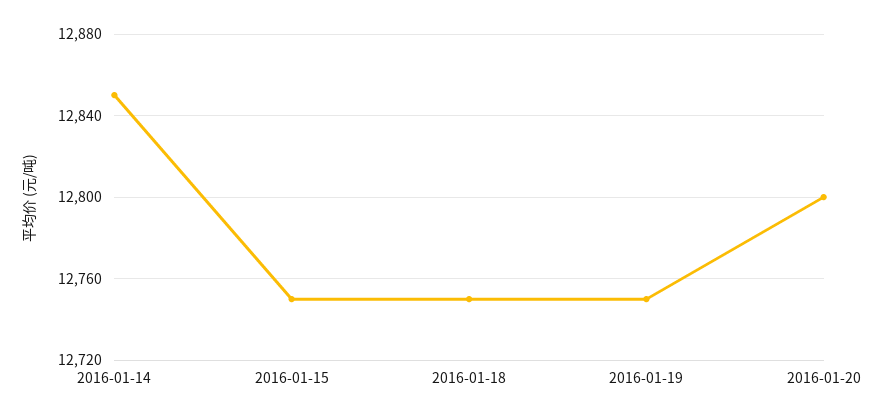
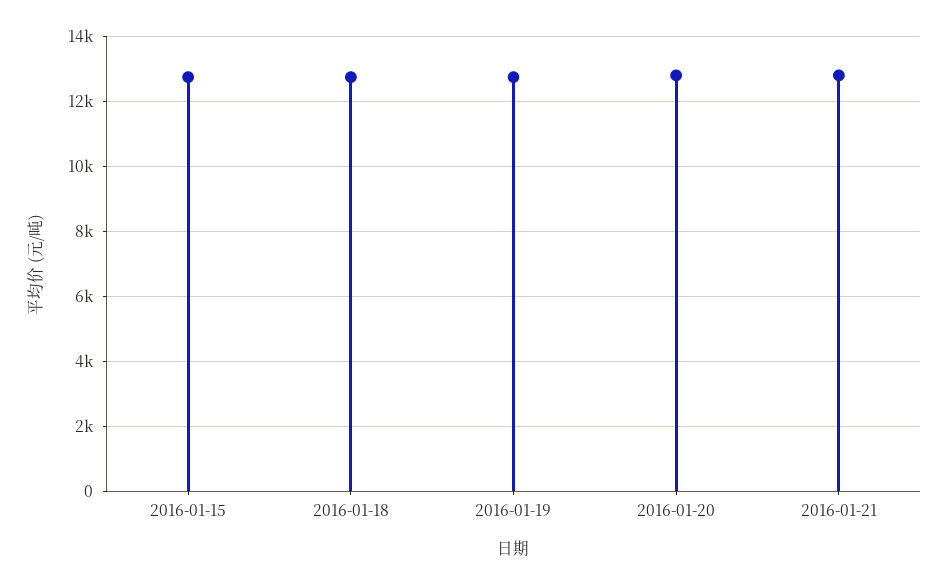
2016-01-14: 12850 -> none
2016-01-21: none -> 12800

